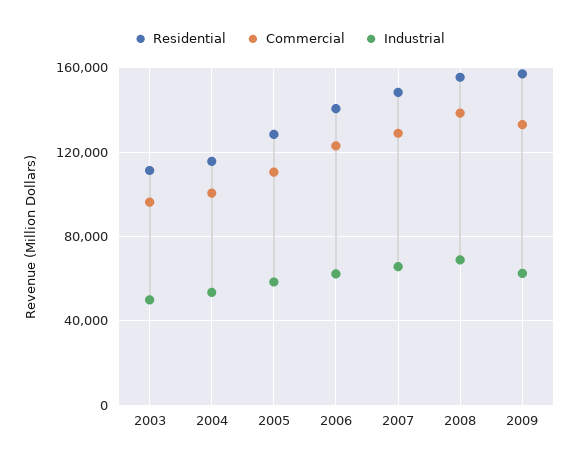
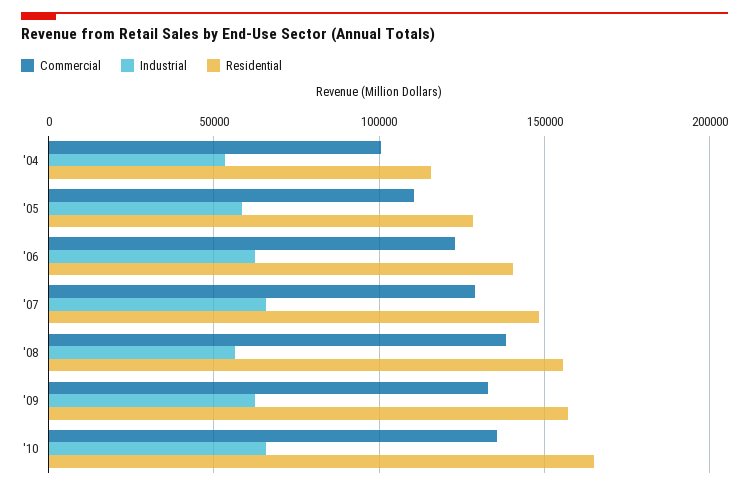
Residential, 2003: 110000 -> none
Commercial, 2003: 95000 -> none
Industrial, 2003: 50000 -> none
Industrial, 2008: 70000 -> 55000
Commercial, '10: none -> 135000
Industrial, '10: none -> 65000
Residential, '10: none -> 165000

